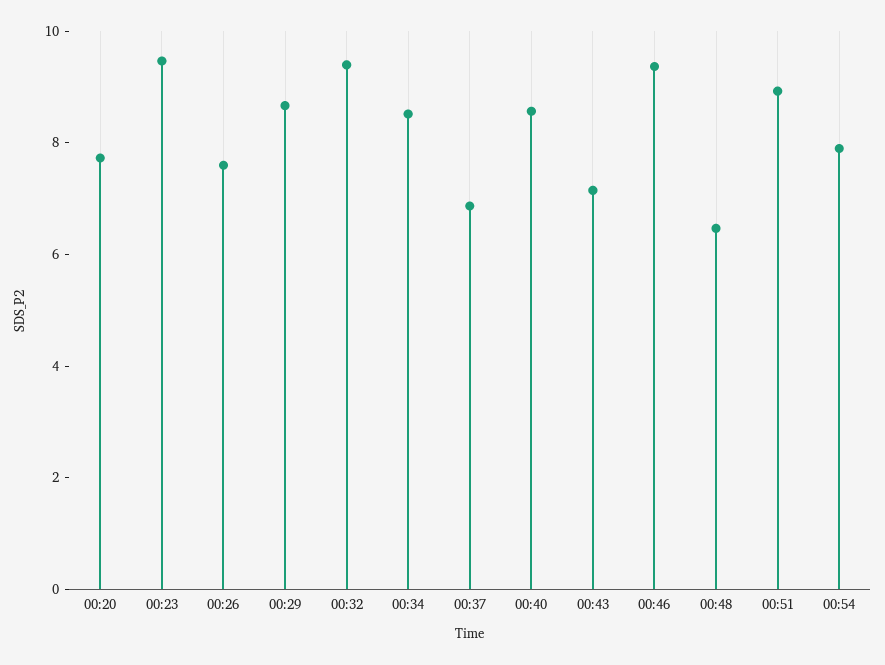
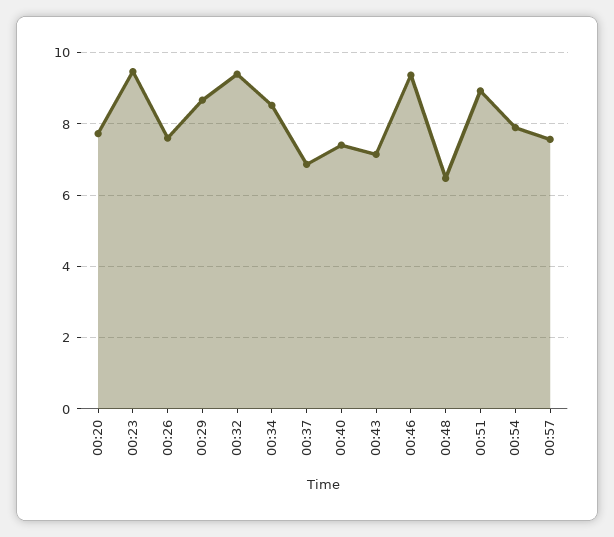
00:40: 8.5 -> 7.4
00:57: none -> 7.6

